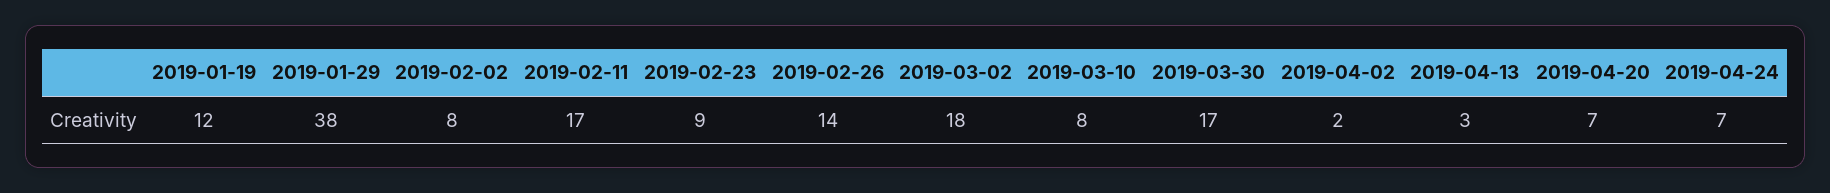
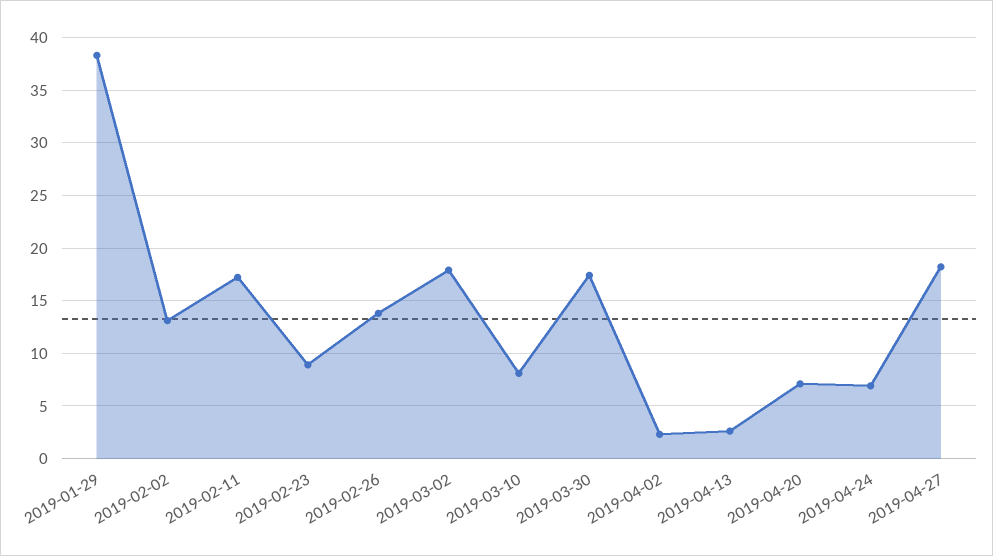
2019-01-19: 12 -> none
2019-02-02: 8 -> 13
2019-04-27: none -> 18

